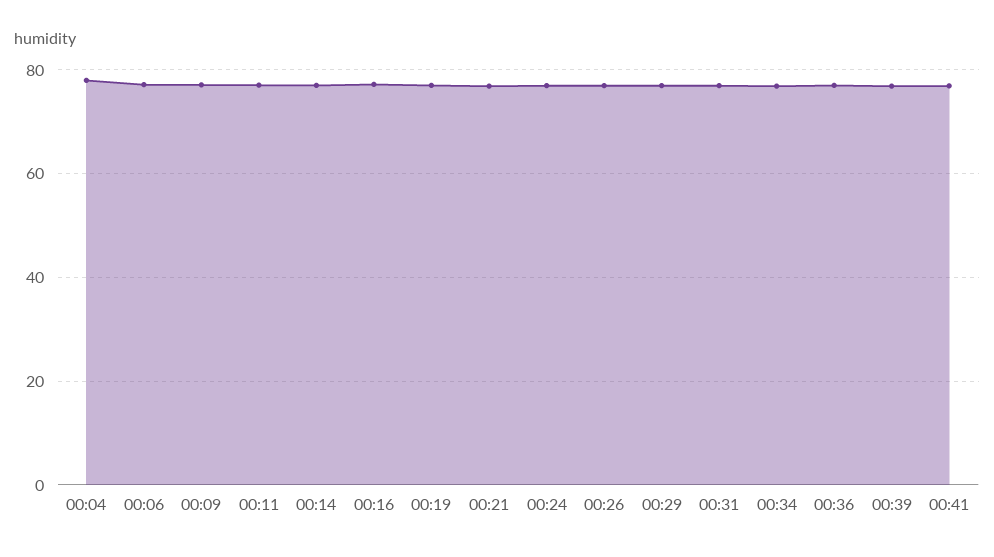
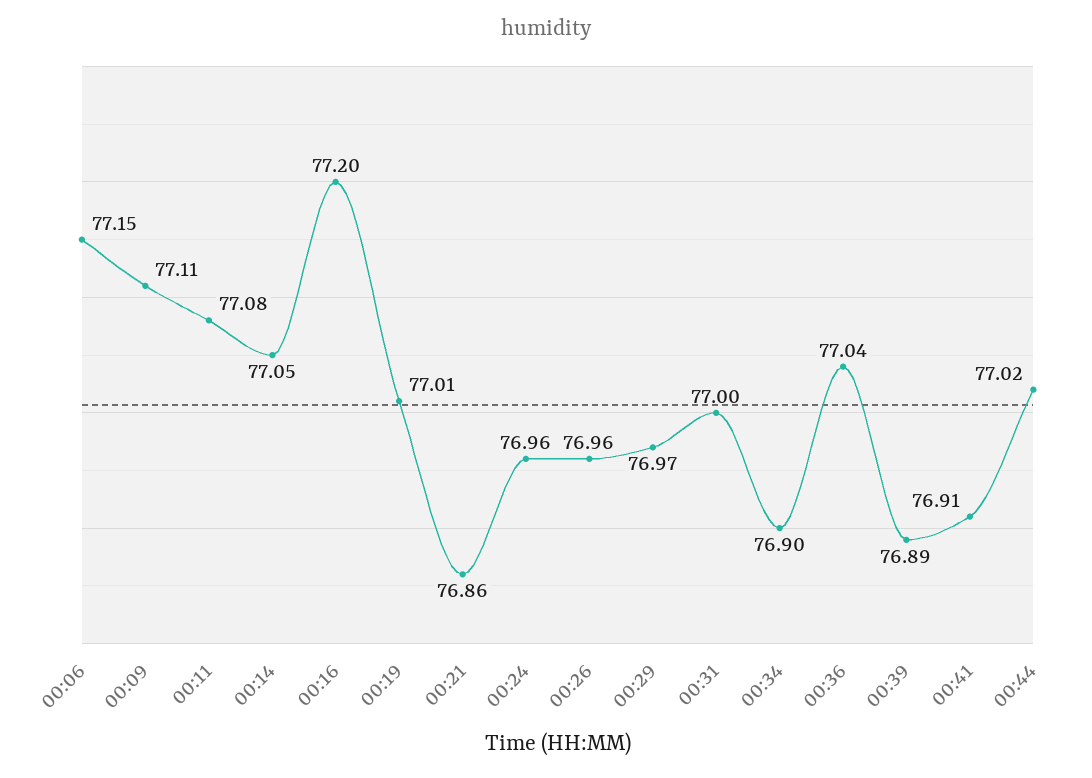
00:04: 78 -> none
00:44: none -> 77.02

